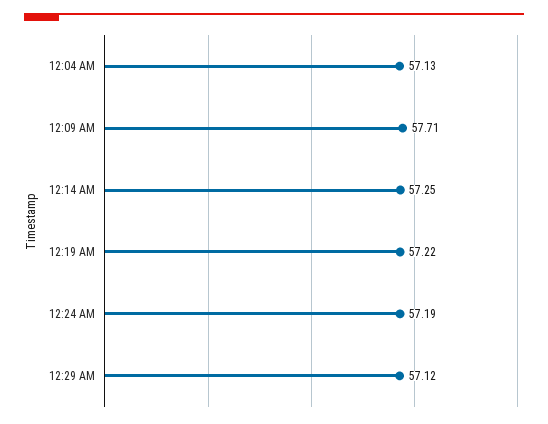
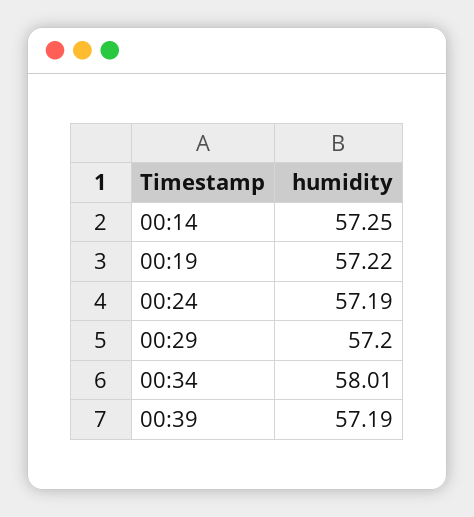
12:04 AM: 57.13 -> none
12:09 AM: 57.71 -> none
12:29 AM: 57.12 -> 57.2
00:34: none -> 58.01
00:39: none -> 57.19

